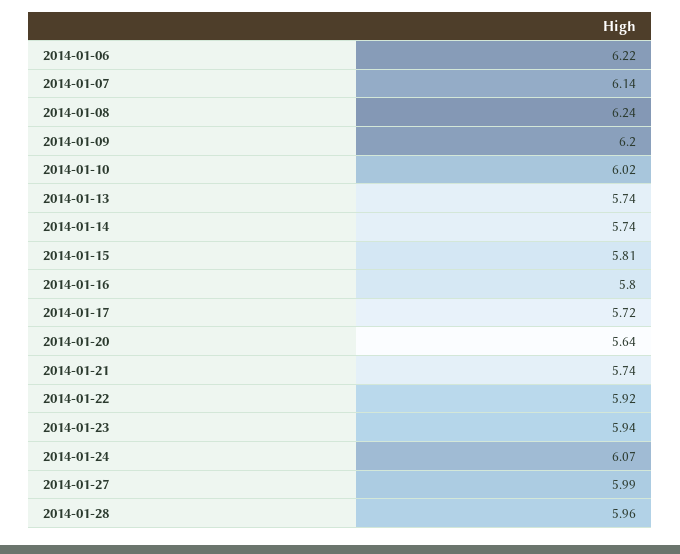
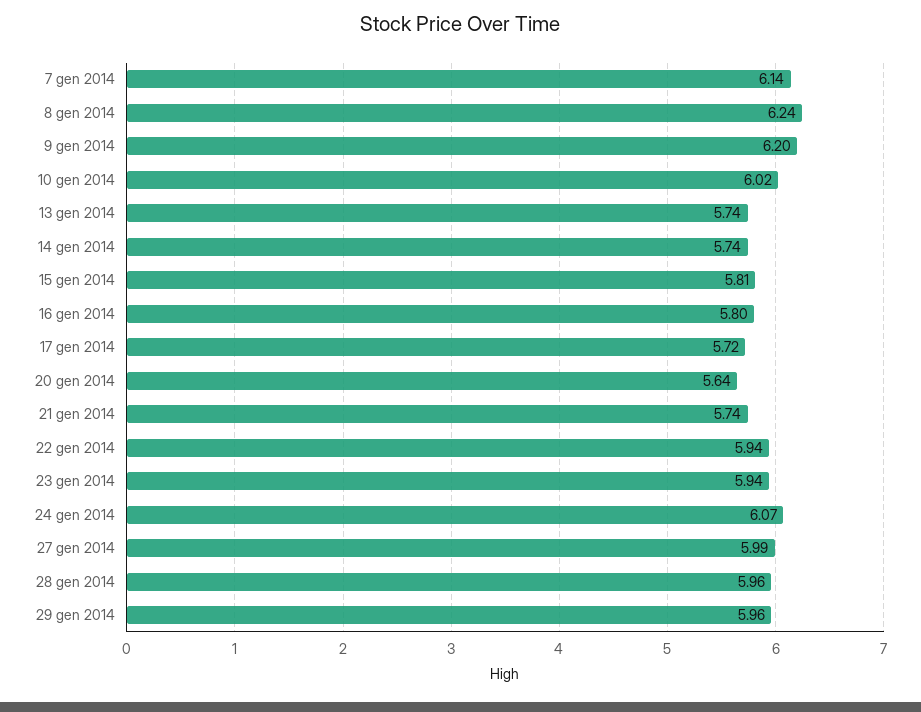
2014-01-06: 6.22 -> none
2014-01-22: 5.92 -> 5.94
29 gen 2014: none -> 5.96

